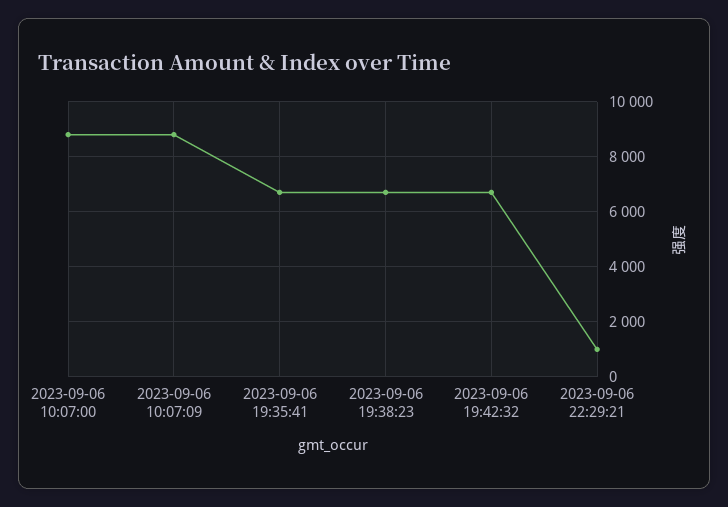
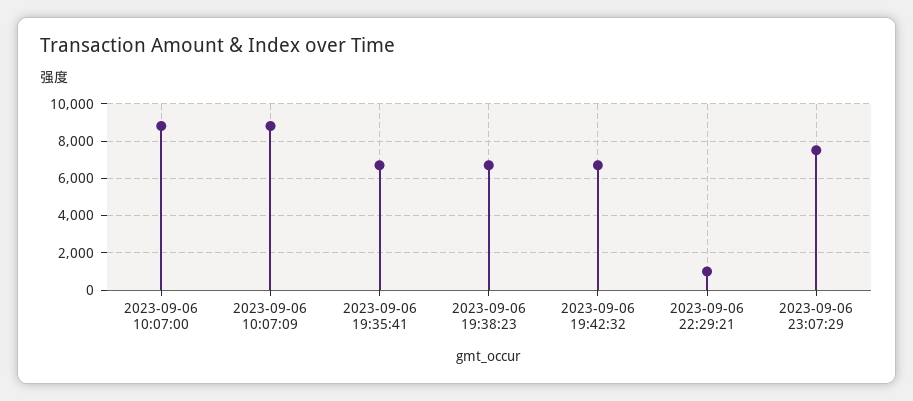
2023-09-06 23:07:29: none -> 7500

